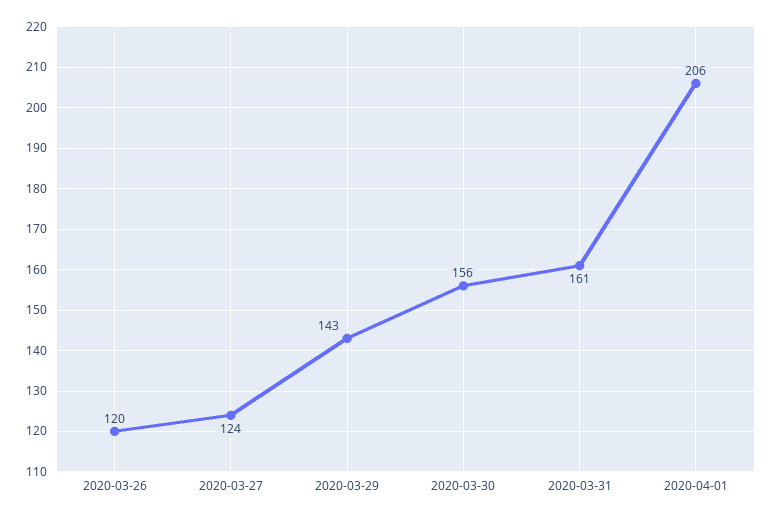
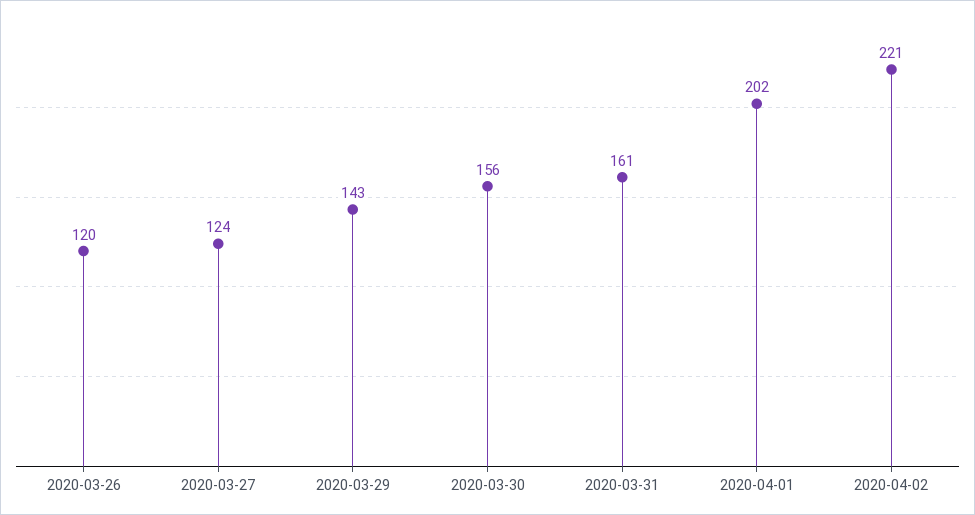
2020-04-01: 206 -> 202
2020-04-02: none -> 221

